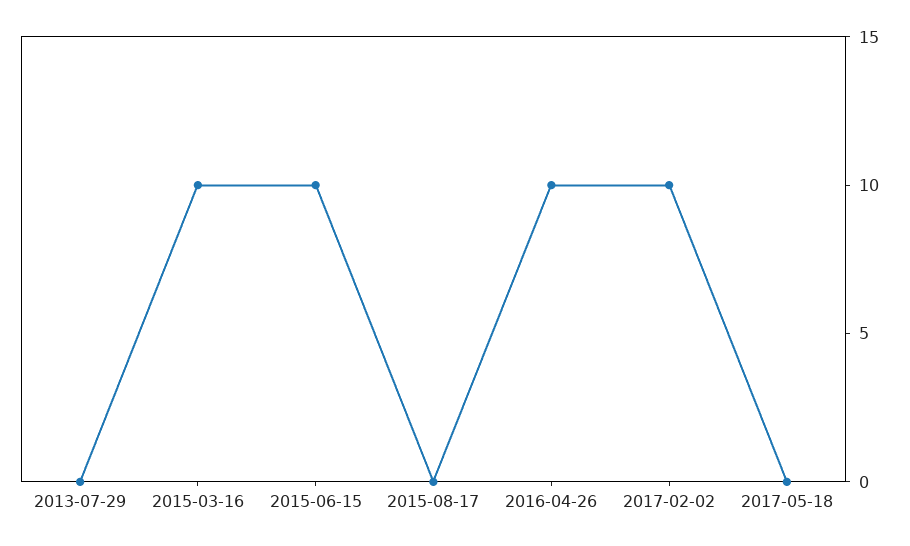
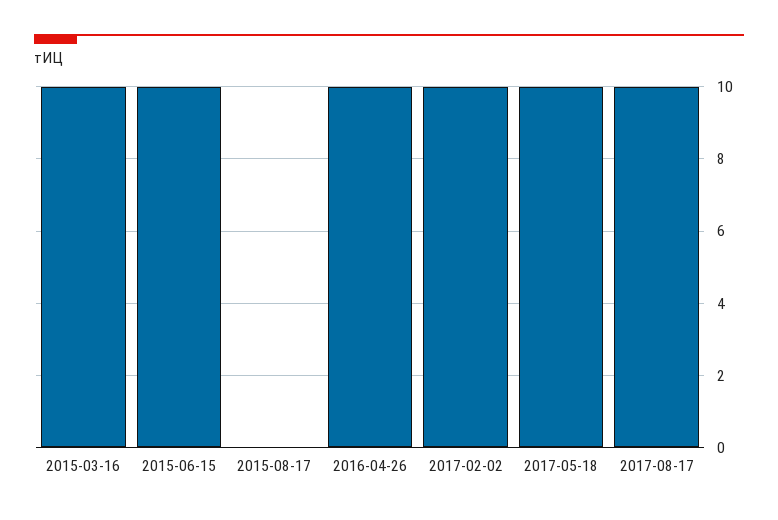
2013-07-29: 0 -> none
2017-05-18: 0 -> 10
2017-08-17: none -> 10

